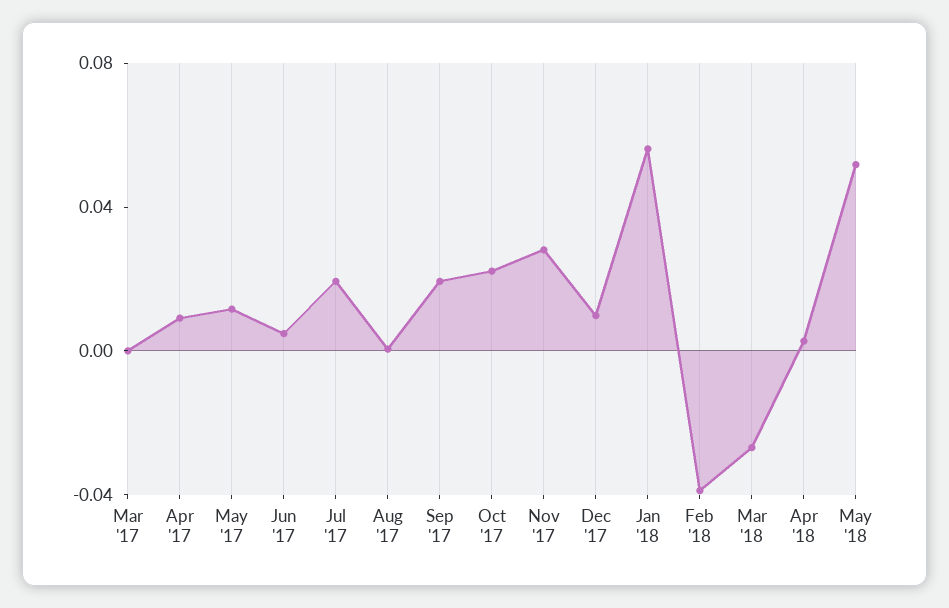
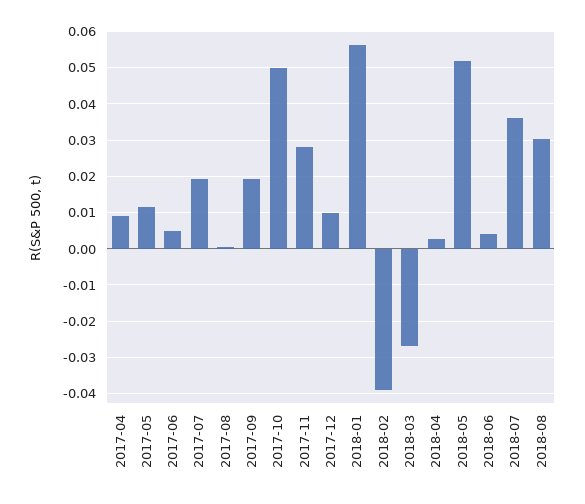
Mar '17: 0 -> none
Oct '17: 0.02 -> 0.05
2018-06: none -> 0.004
2018-07: none -> 0.036
2018-08: none -> 0.03

